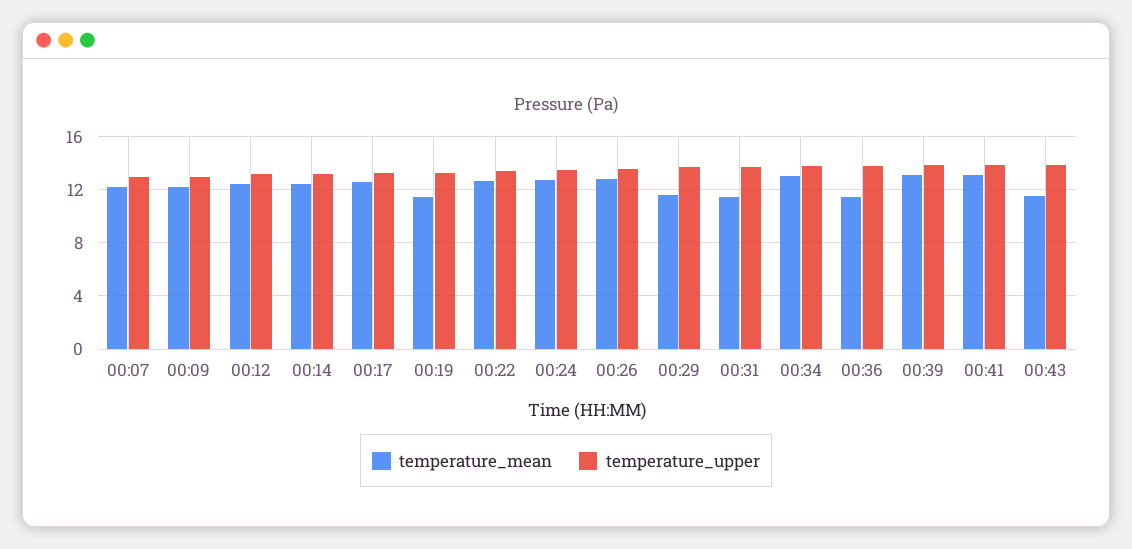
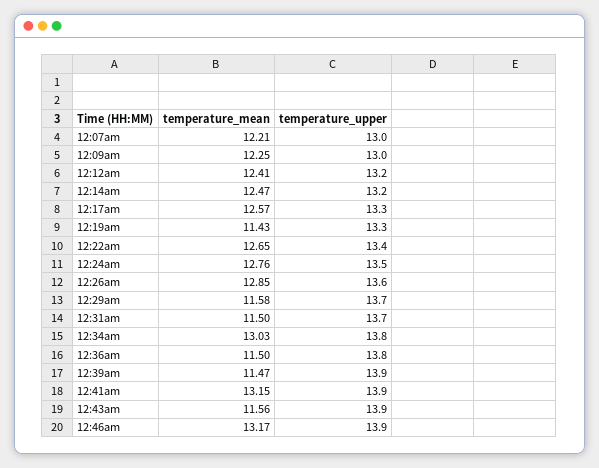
temperature_mean, 00:39: 13 -> 11.47
temperature_mean, 12:46am: none -> 13.17
temperature_upper, 12:46am: none -> 13.9

